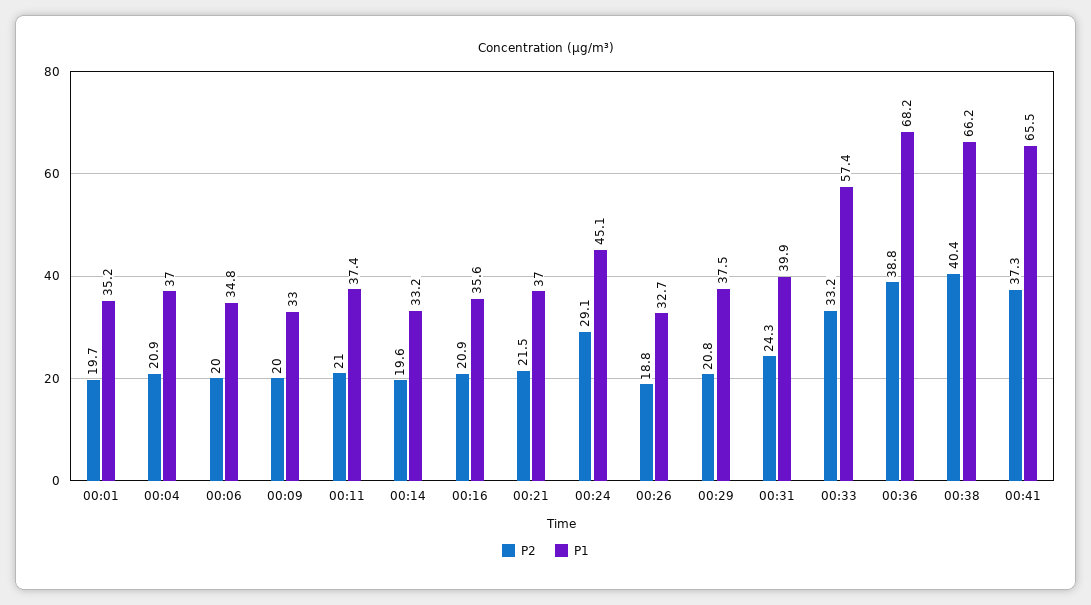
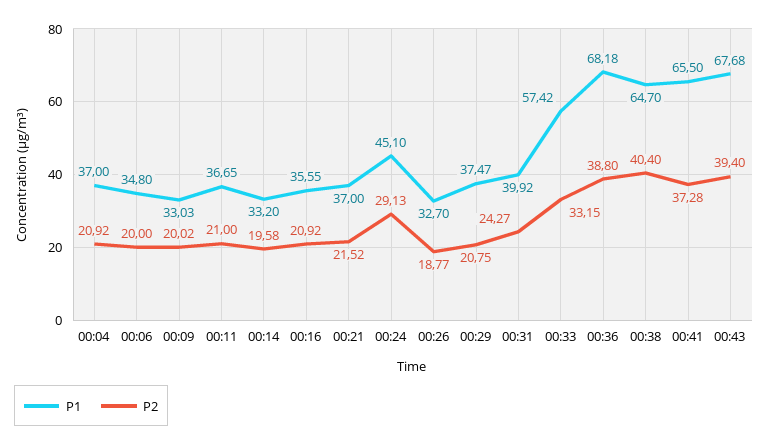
P2, 00:01: 19.7 -> none
P1, 00:01: 35.2 -> none
P1, 00:11: 37.4 -> 36.65
P1, 00:38: 66.2 -> 64.7
P1, 00:43: none -> 67.68
P2, 00:43: none -> 39.4

